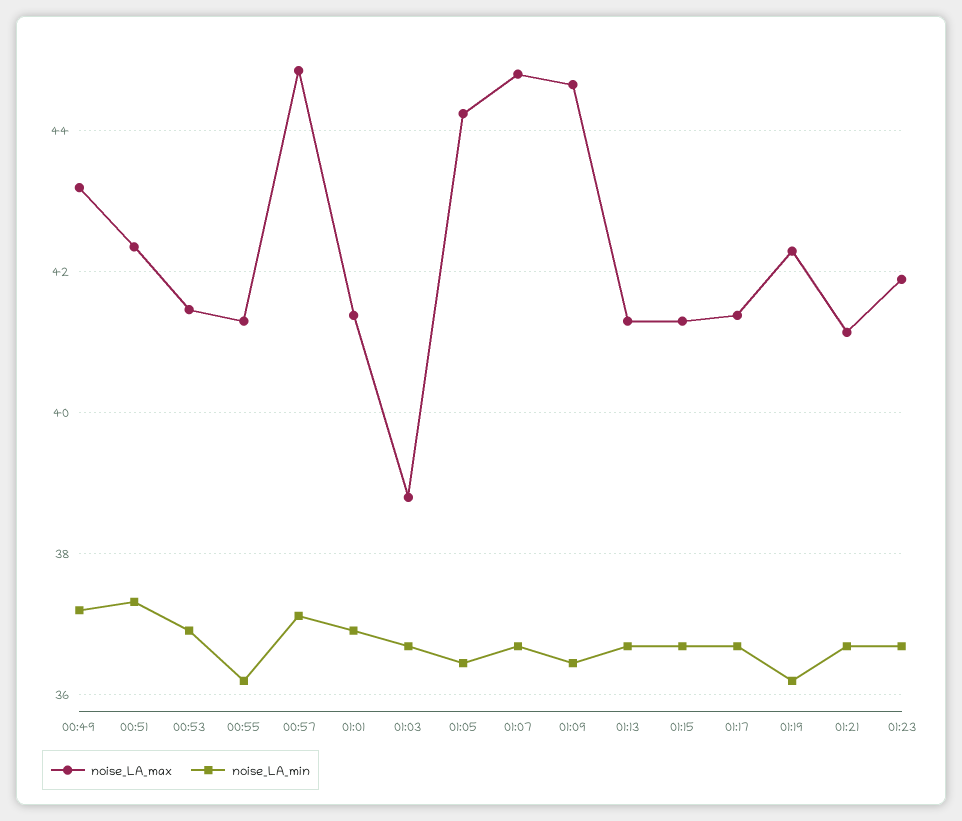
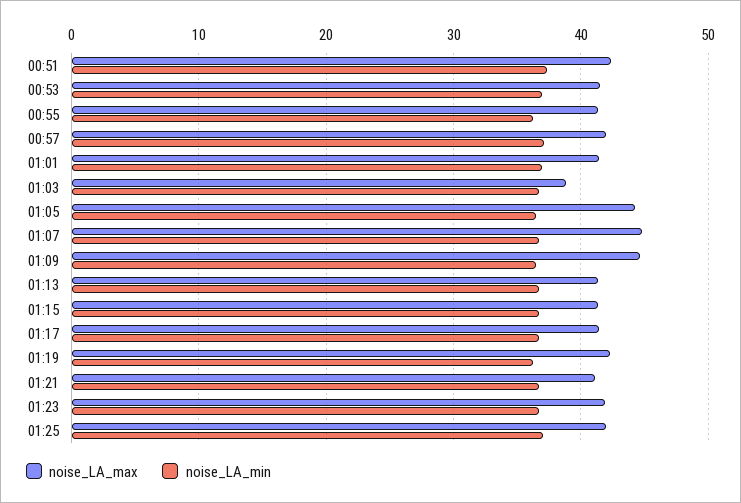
noise_LA_max, 00:49: 43.2 -> none
noise_LA_min, 00:49: 37.2 -> none
noise_LA_max, 00:57: 44.8 -> 42
noise_LA_max, 01:25: none -> 42
noise_LA_min, 01:25: none -> 37

